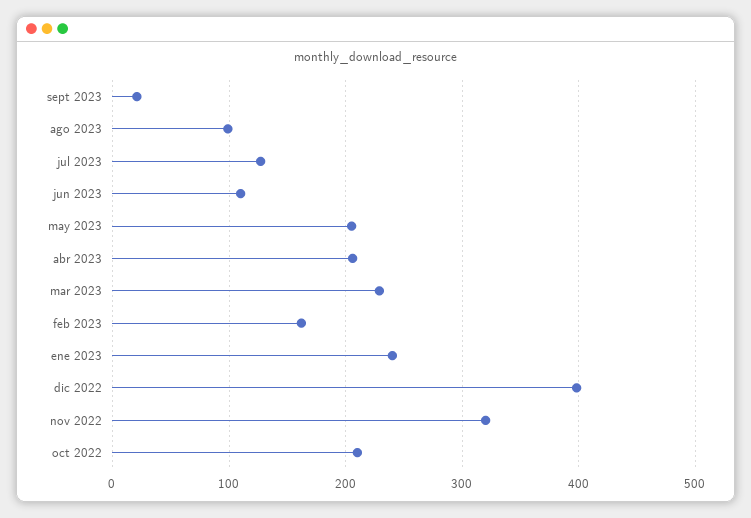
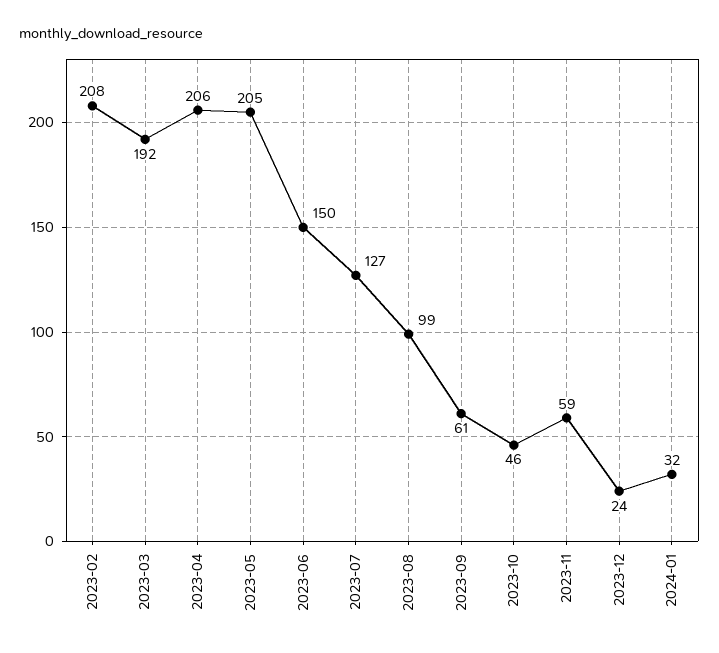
sept 2023: 20 -> 61
jun 2023: 110 -> 150
mar 2023: 230 -> 192
feb 2023: 160 -> 208
ene 2023: 240 -> none
dic 2022: 400 -> none
nov 2022: 320 -> none
oct 2022: 210 -> none
2023-10: none -> 46
2023-11: none -> 59
2023-12: none -> 24
2024-01: none -> 32

